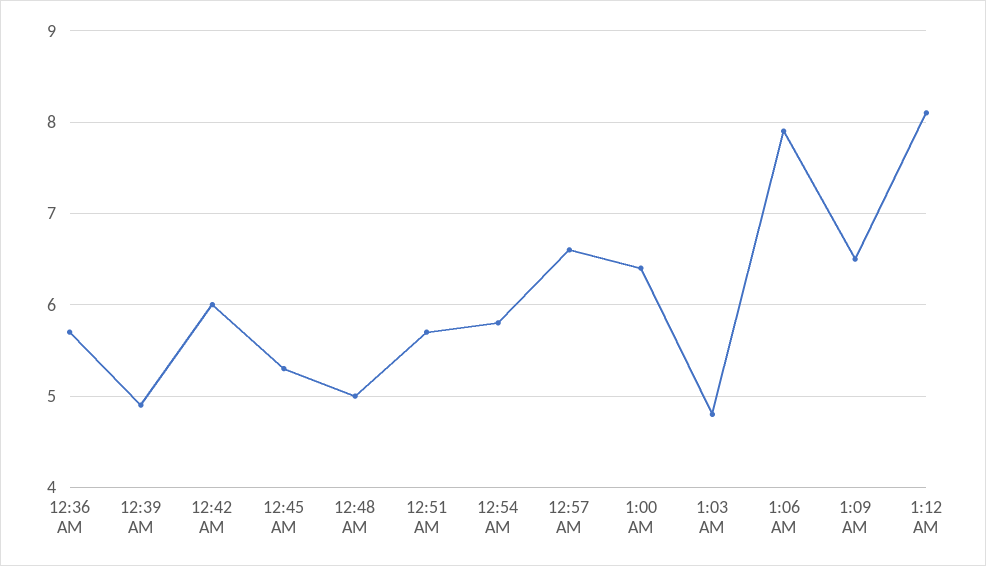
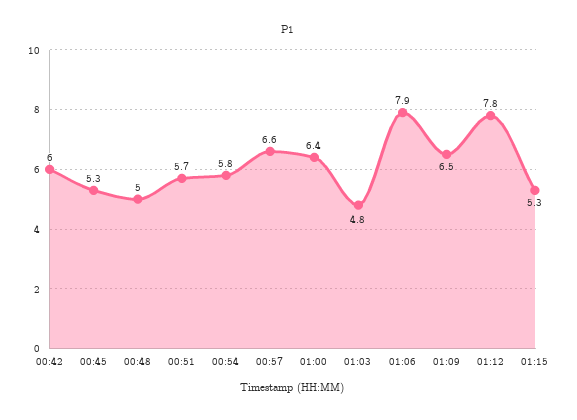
12:36 AM: 5.7 -> none
12:39 AM: 4.9 -> none
1:12 AM: 8.1 -> 7.8
01:15: none -> 5.3

